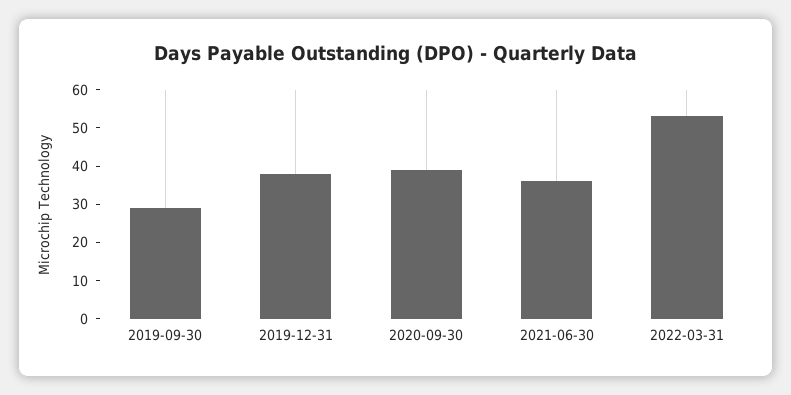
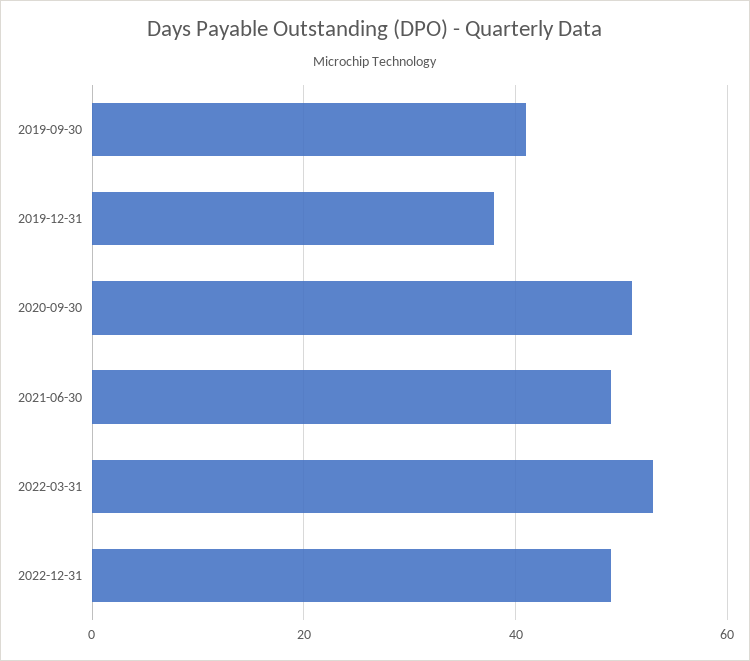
2019-09-30: 30 -> 40
2020-09-30: 40 -> 50
2021-06-30: 35 -> 50
2022-12-31: none -> 50

